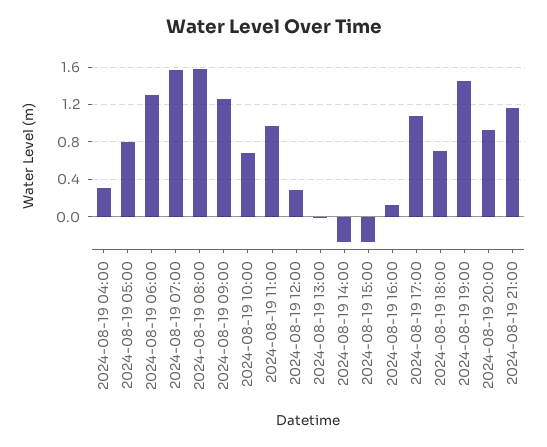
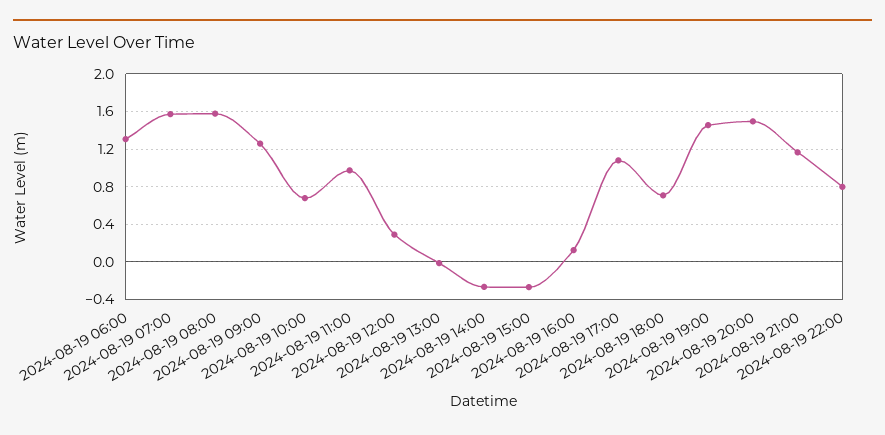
2024-08-19 04:00: 0.3 -> none
2024-08-19 05:00: 0.8 -> none
2024-08-19 20:00: 0.9 -> 1.5
2024-08-19 22:00: none -> 0.8

